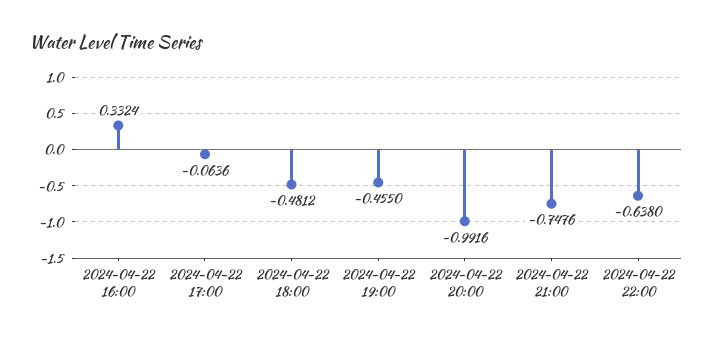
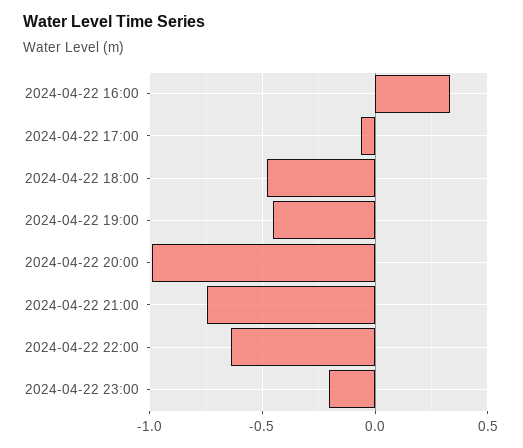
2024-04-22 23:00: none -> -0.2

